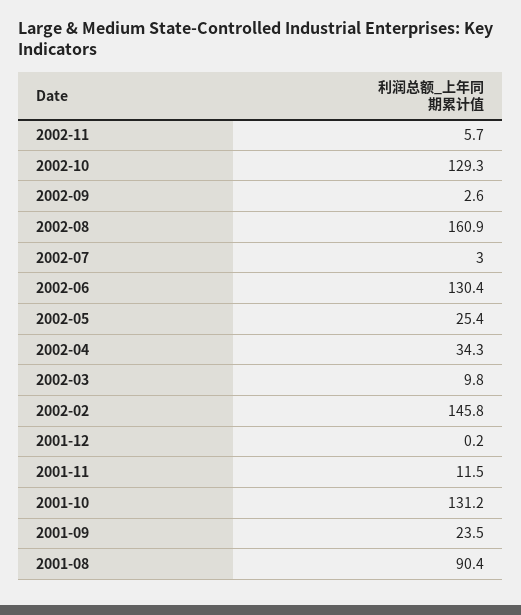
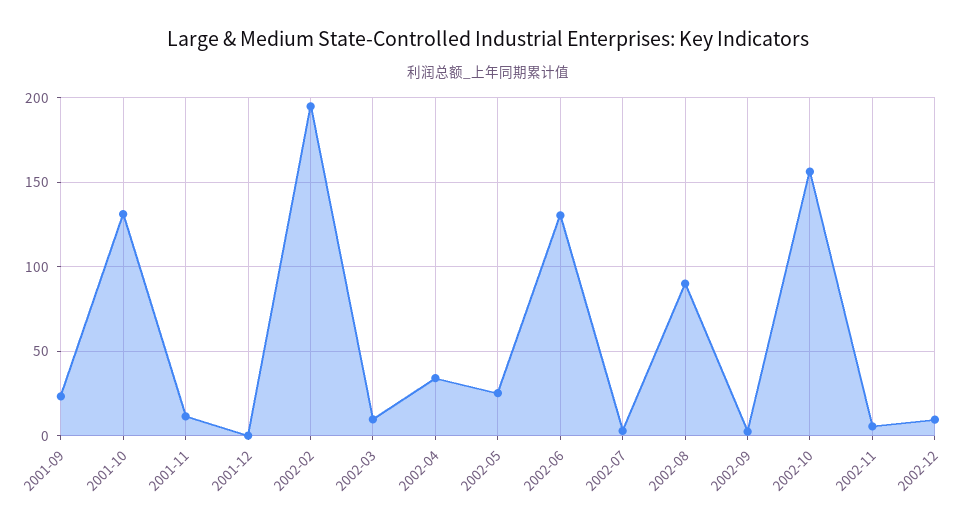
2002-10: 129.3 -> 155
2002-08: 160.9 -> 90
2002-02: 145.8 -> 195
2001-08: 90.4 -> none
2002-12: none -> 10

